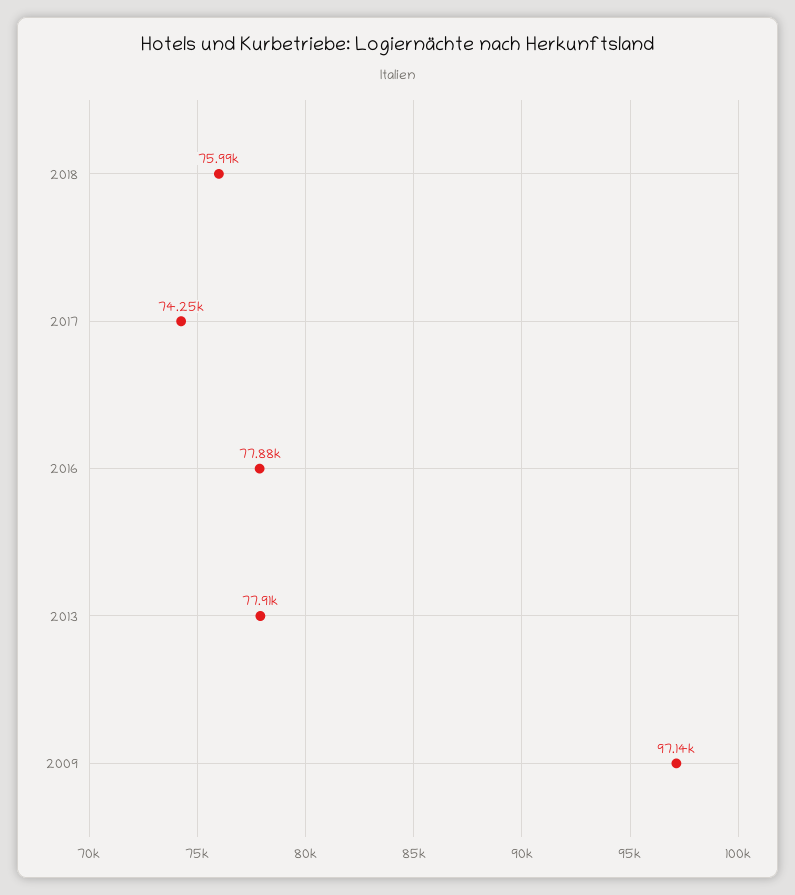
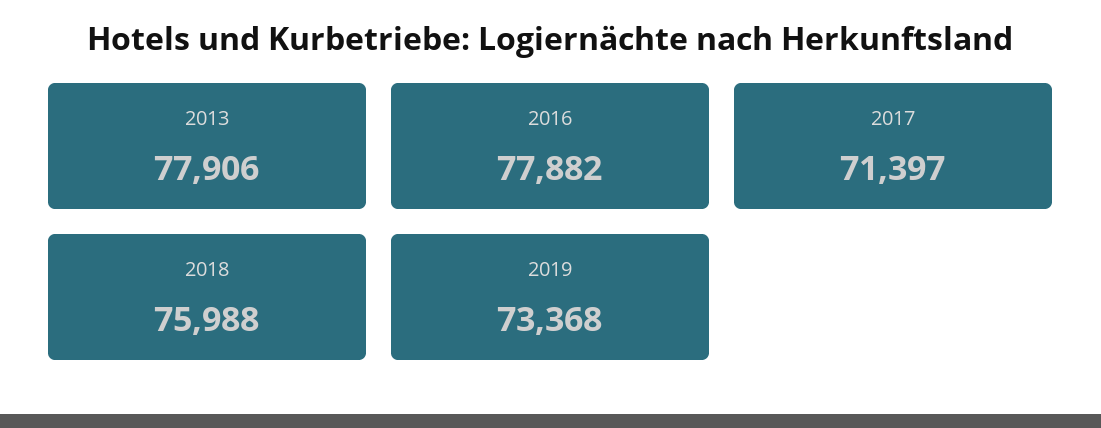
2017: 74250 -> 71397
2009: 97140 -> none
2019: none -> 73368

